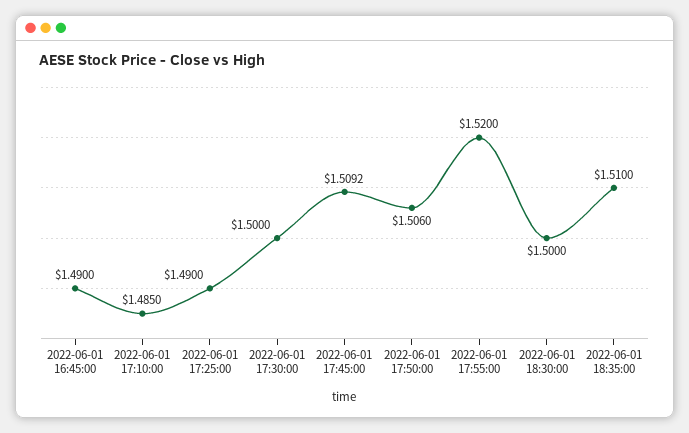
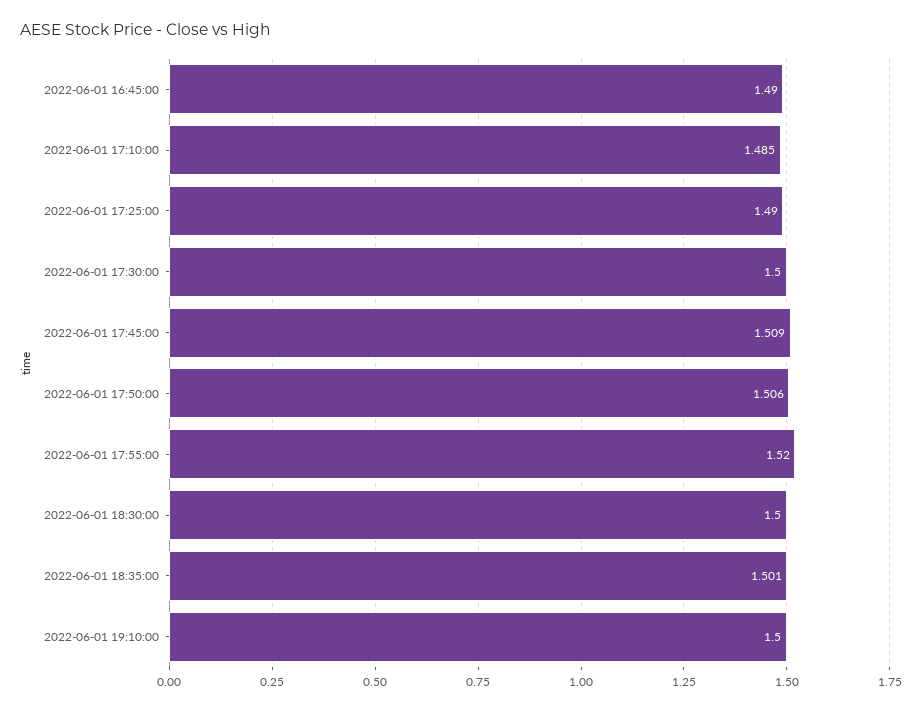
2022-06-01 18:35:00: 1.51 -> 1.501
2022-06-01 19:10:00: none -> 1.5

